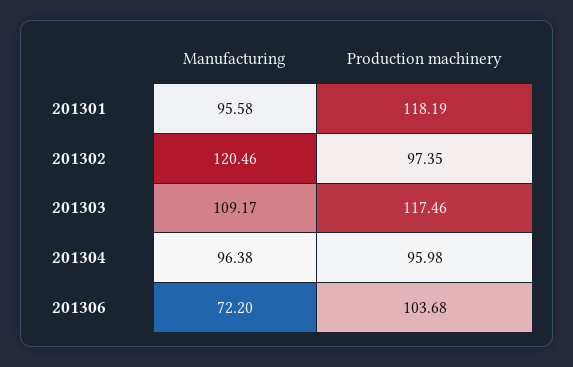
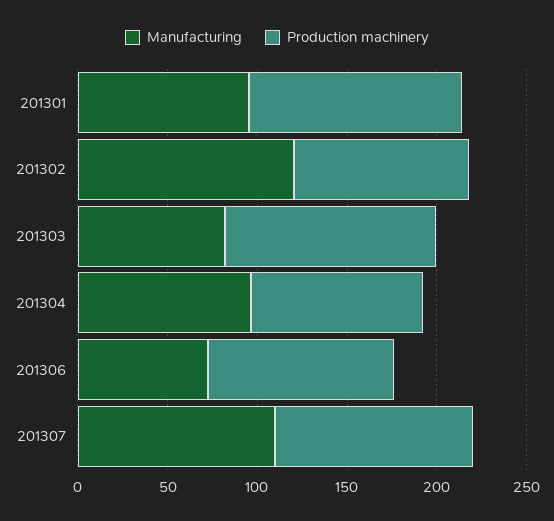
Manufacturing, 201303: 109.17 -> 80
Manufacturing, 201307: none -> 110
Production machinery, 201307: none -> 110

